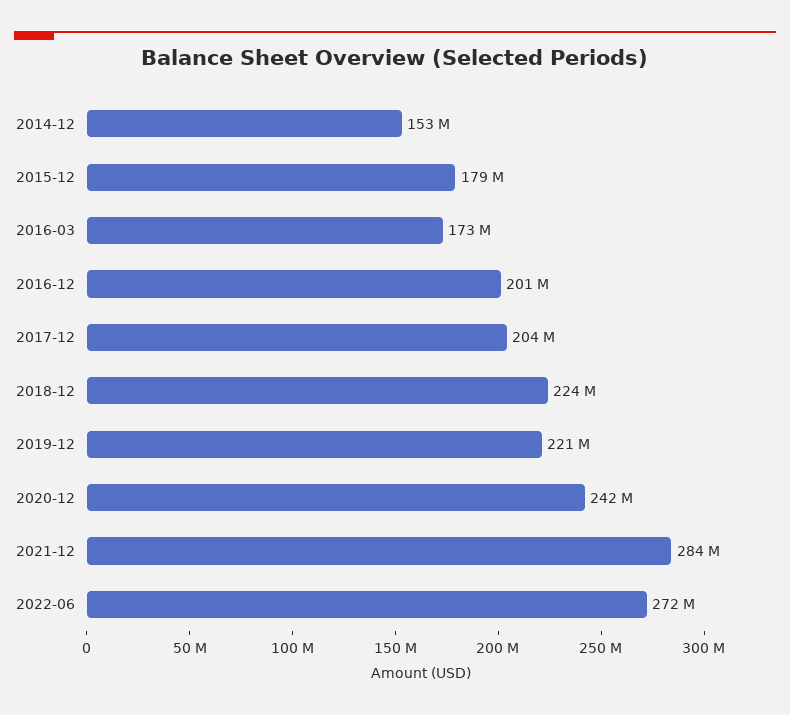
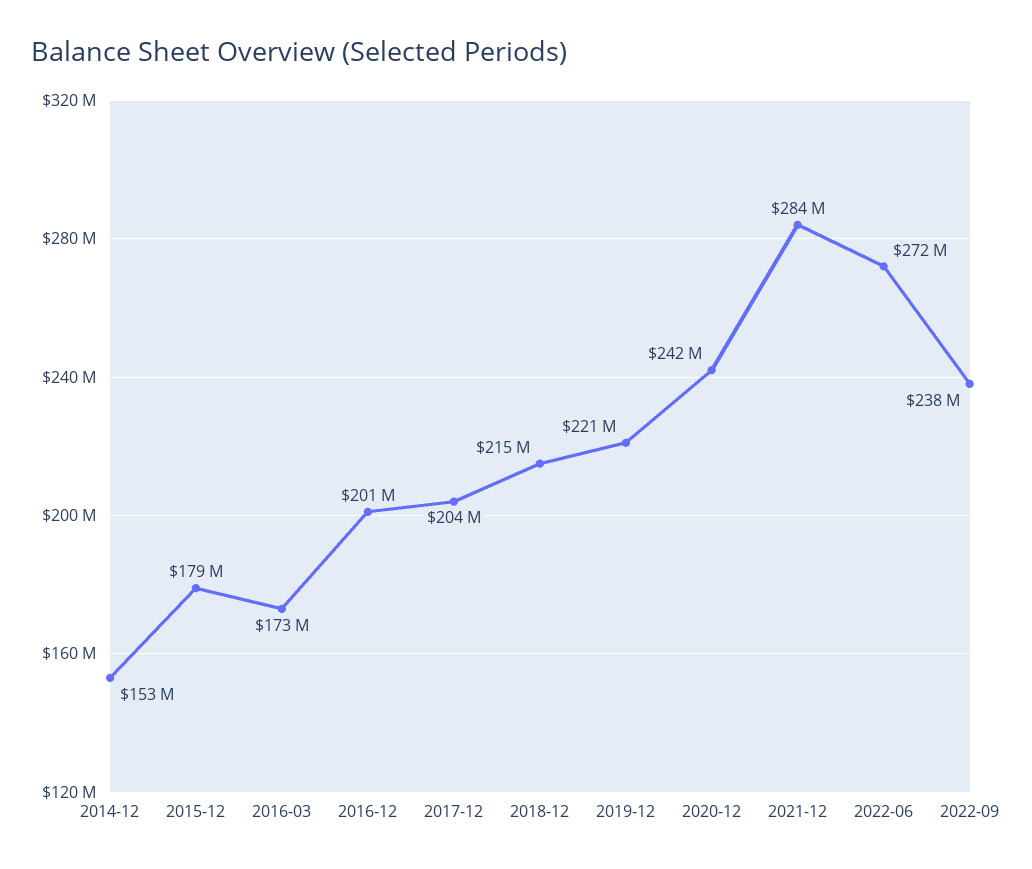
2018-12: 224000000 -> 215000000
2022-09: none -> 238000000

